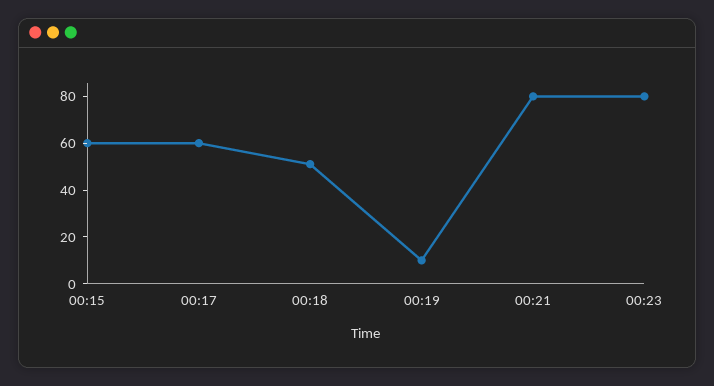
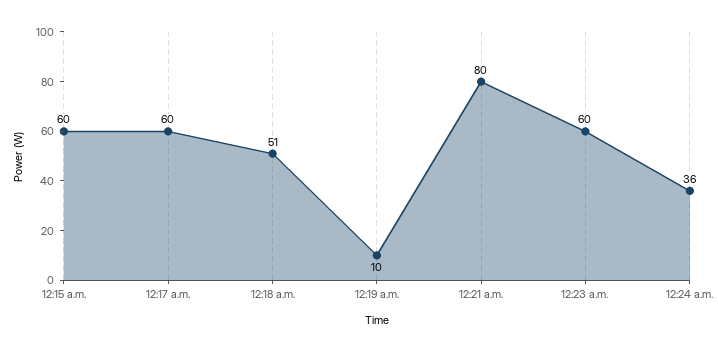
00:23: 80 -> 60
12:24 a.m.: none -> 36

